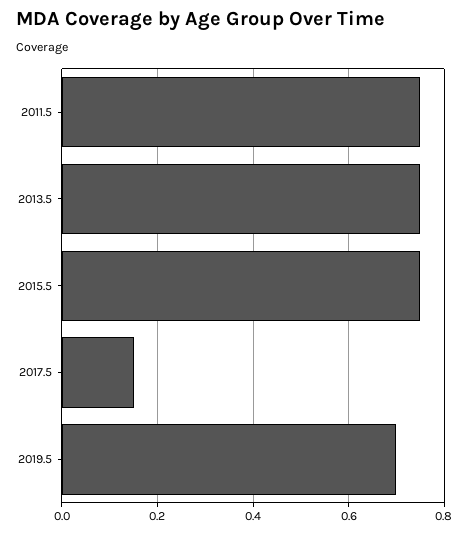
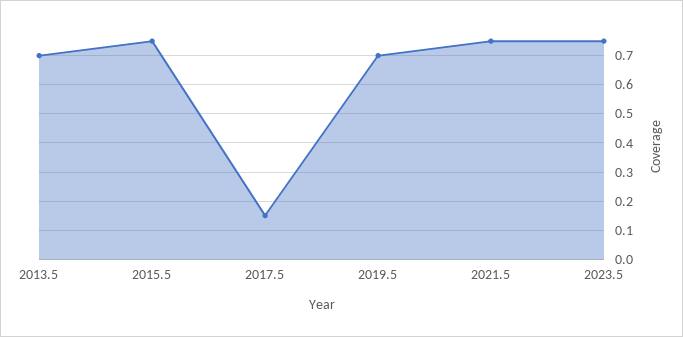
2011.5: 0.75 -> none
2013.5: 0.75 -> 0.7
2021.5: none -> 0.75
2023.5: none -> 0.75

